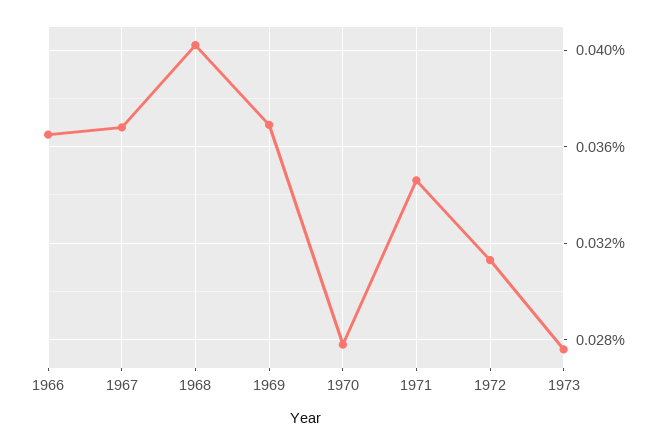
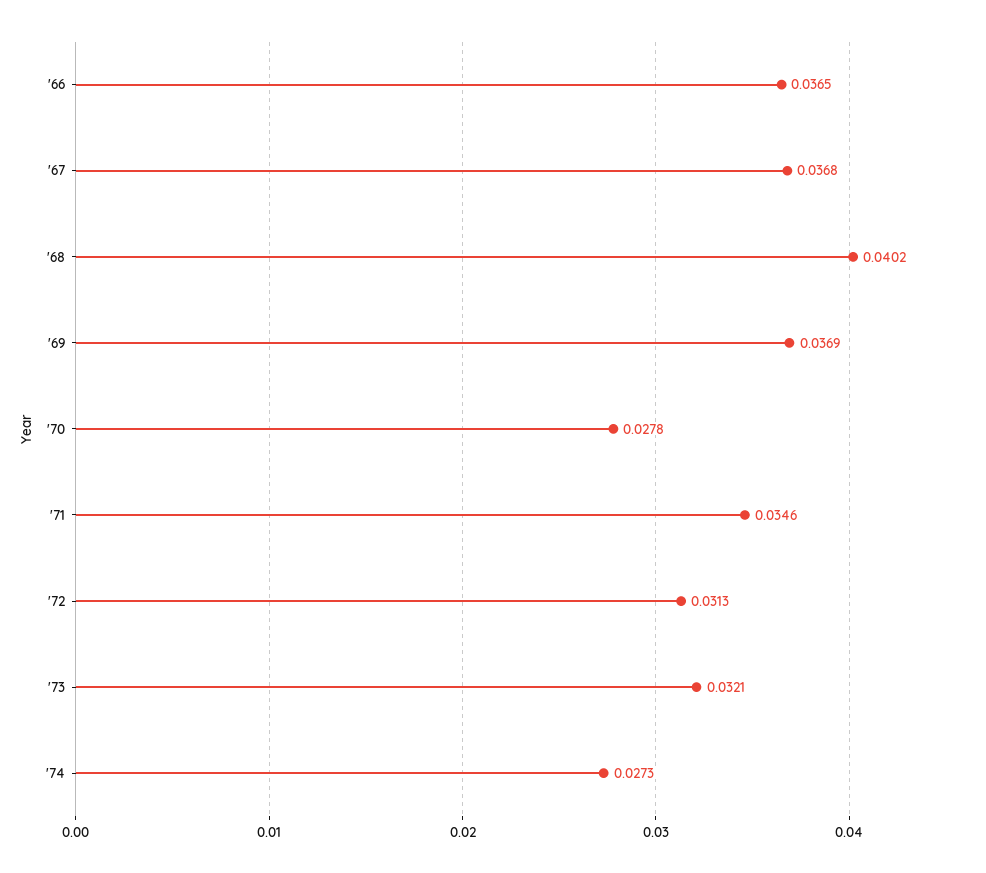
1973: 0.0275 -> 0.0321
'74: none -> 0.0273

